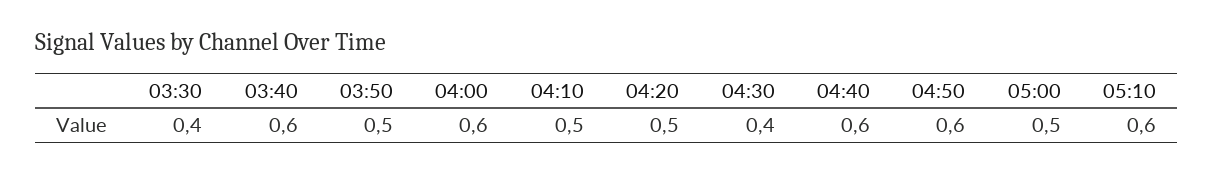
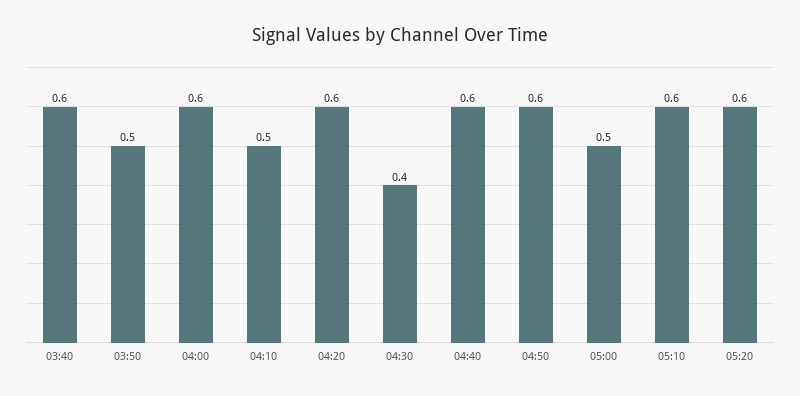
03:30: 0.4 -> none
04:20: 0.5 -> 0.6
05:20: none -> 0.6

